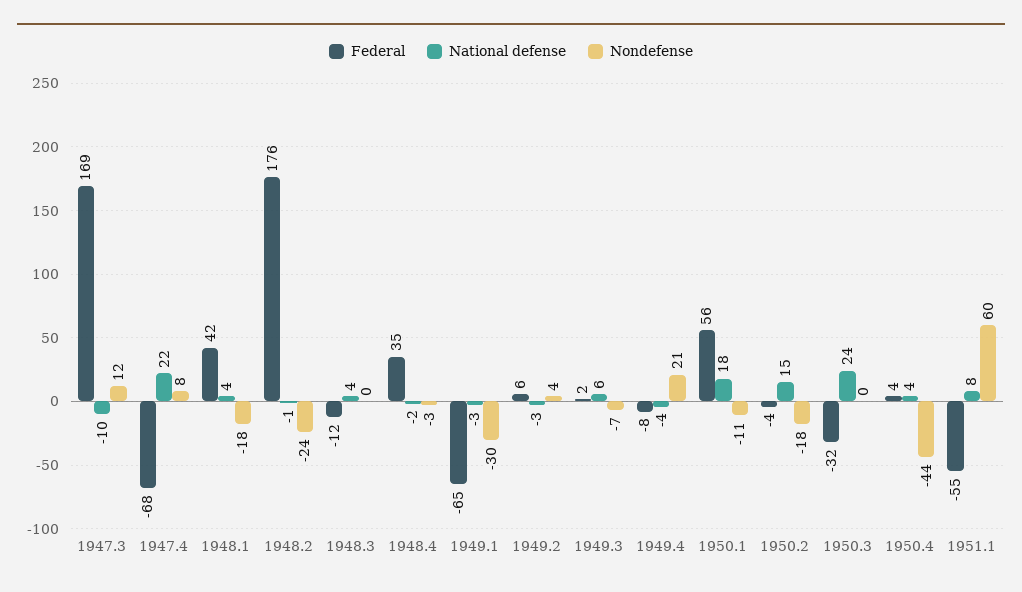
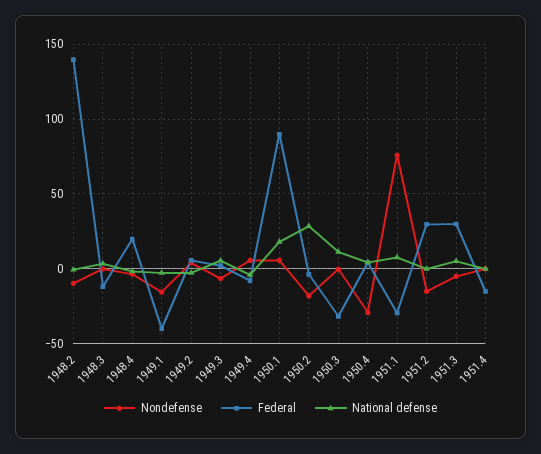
Federal, 1947.3: 169 -> none
National defense, 1947.3: -10 -> none
Nondefense, 1947.3: 12 -> none
Federal, 1947.4: -68 -> none
National defense, 1947.4: 22 -> none
Nondefense, 1947.4: 8 -> none
Federal, 1948.1: 42 -> none
National defense, 1948.1: 4 -> none
Nondefense, 1948.1: -18 -> none
Federal, 1948.2: 176 -> 140
Nondefense, 1948.2: -24 -> -10
Federal, 1948.4: 35 -> 20
Federal, 1949.1: -65 -> -40
Nondefense, 1949.1: -30 -> -15
Nondefense, 1949.4: 21 -> 5
Federal, 1950.1: 56 -> 90
Nondefense, 1950.1: -11 -> 5
National defense, 1950.2: 15 -> 30
National defense, 1950.3: 24 -> 10
Nondefense, 1950.4: -44 -> -30
Federal, 1951.1: -55 -> -30
Nondefense, 1951.1: 60 -> 75
Nondefense, 1951.2: none -> -15
Federal, 1951.2: none -> 30
National defense, 1951.2: none -> 0
Nondefense, 1951.3: none -> -5
Federal, 1951.3: none -> 30
National defense, 1951.3: none -> 5
Nondefense, 1951.4: none -> 0
Federal, 1951.4: none -> -15
National defense, 1951.4: none -> 0

